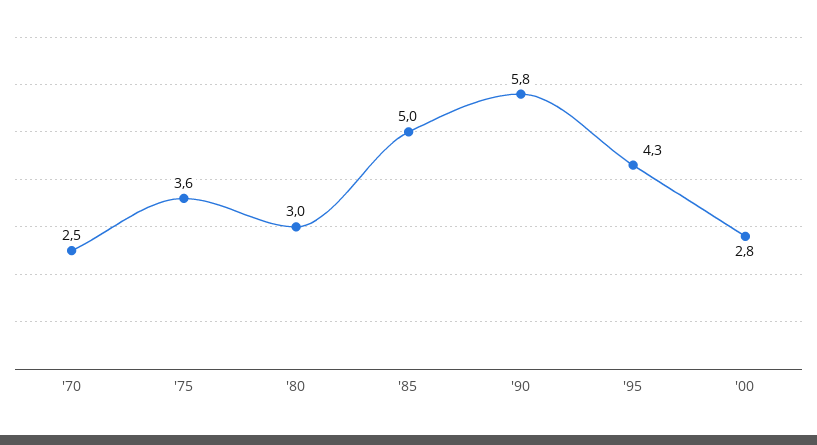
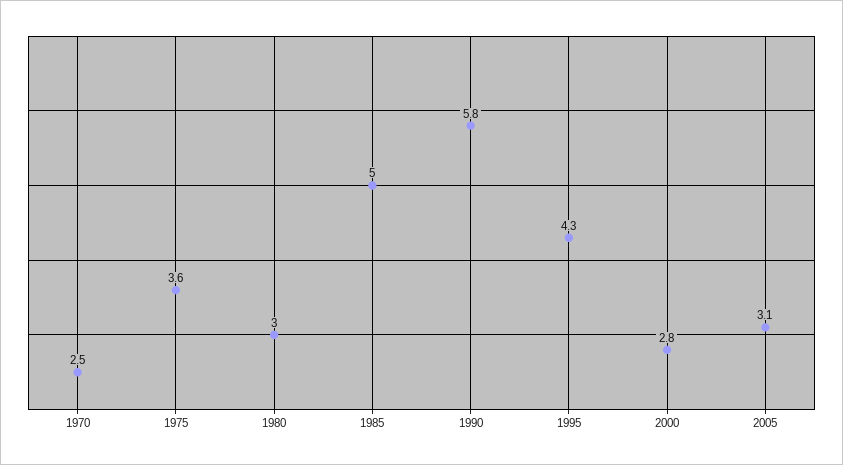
2005: none -> 3.1

